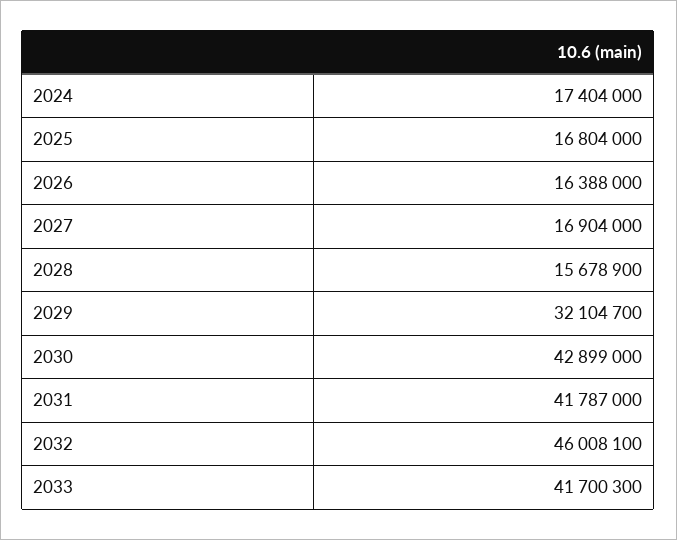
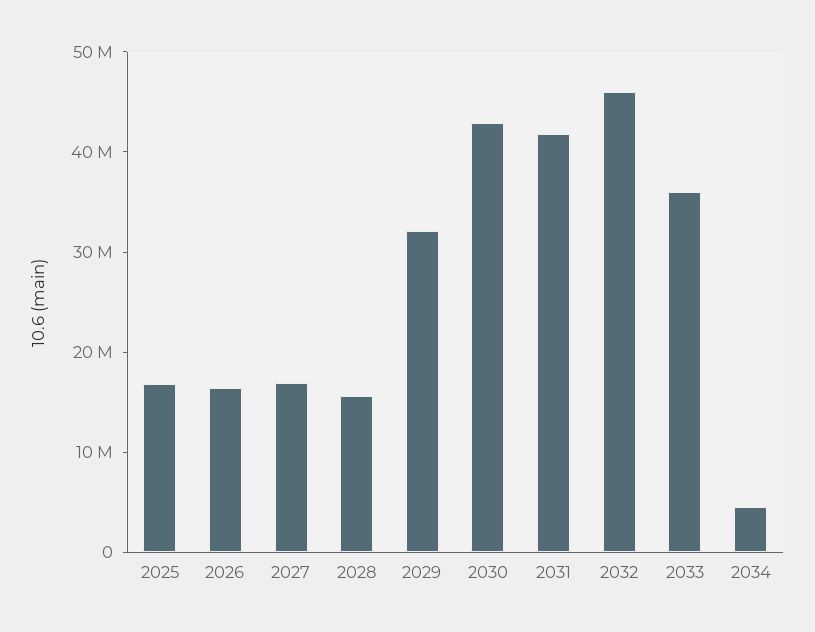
2024: 17404000 -> none
2033: 41700300 -> 36000000
2034: none -> 4000000

